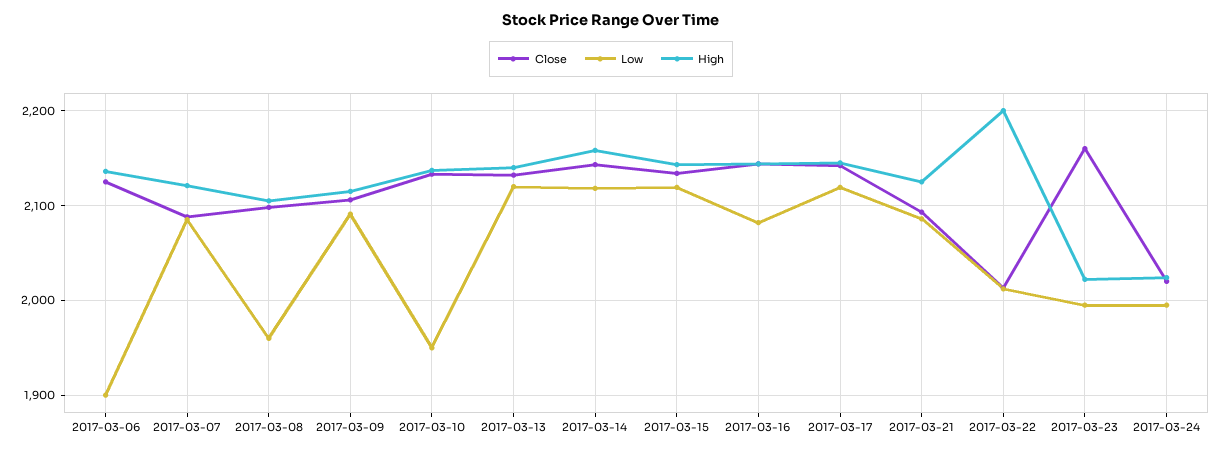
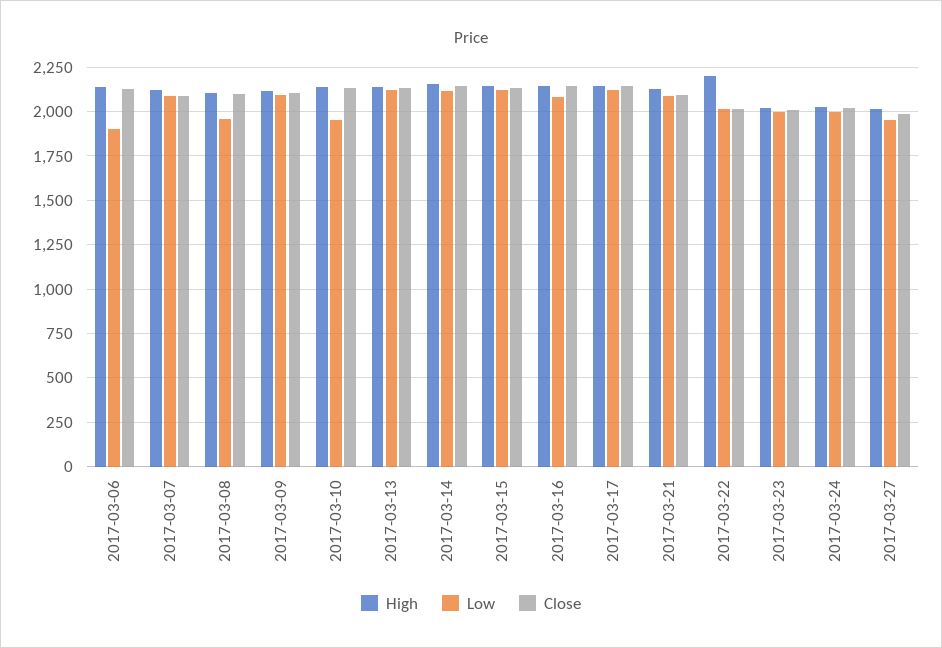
Close, 2017-03-23: 2160 -> 2000
High, 2017-03-27: none -> 2000
Low, 2017-03-27: none -> 1950
Close, 2017-03-27: none -> 2000

